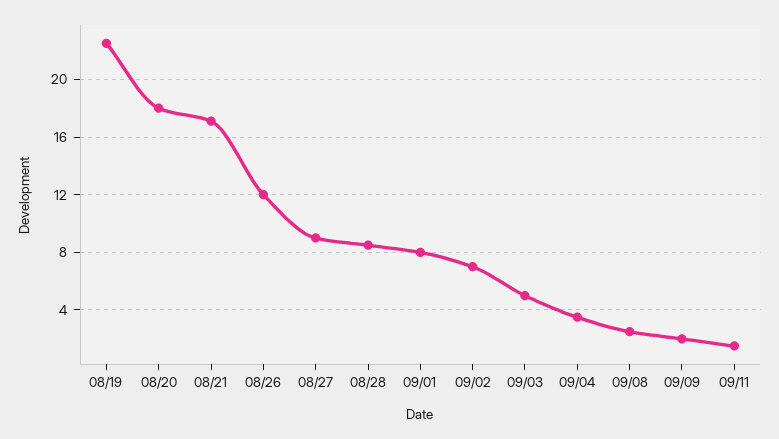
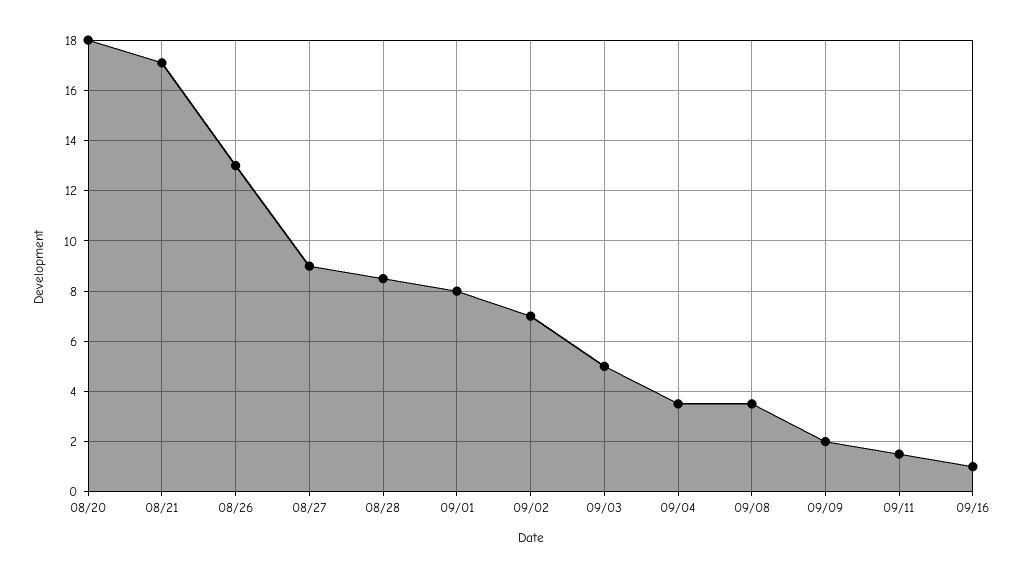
08/19: 22.5 -> none
08/26: 12 -> 13
09/08: 2.5 -> 3.5
09/16: none -> 1

